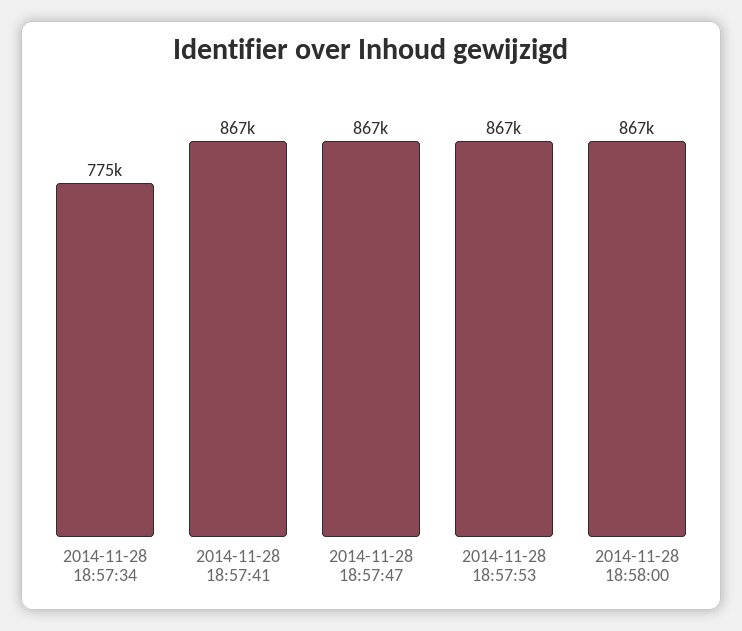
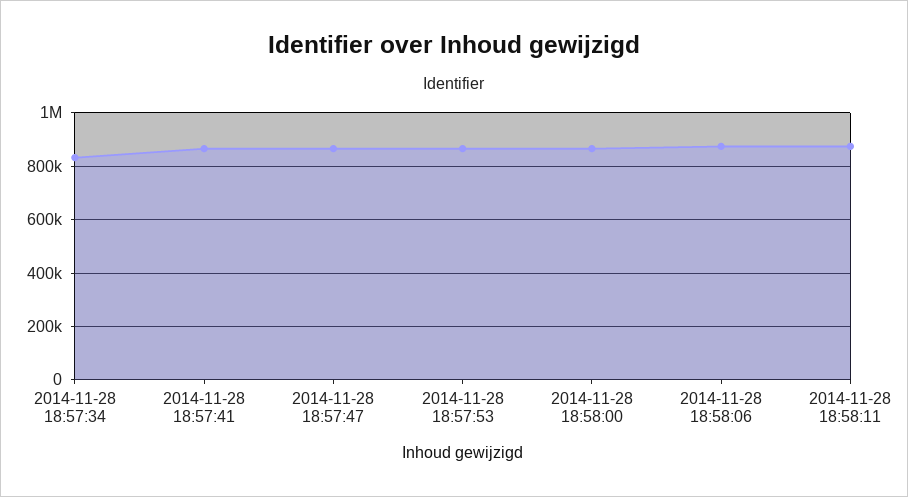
2014-11-28 18:57:34: 775000 -> 825000
2014-11-28 18:58:06: none -> 875000
2014-11-28 18:58:11: none -> 875000

